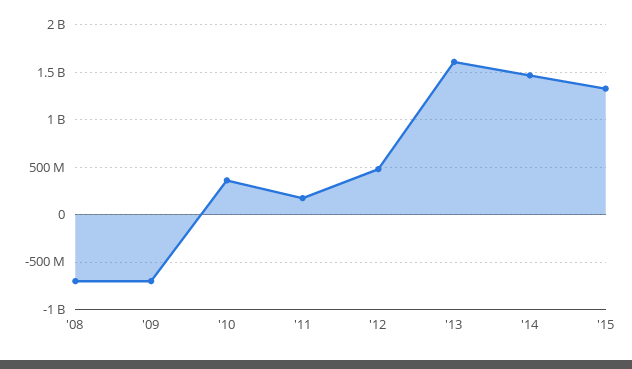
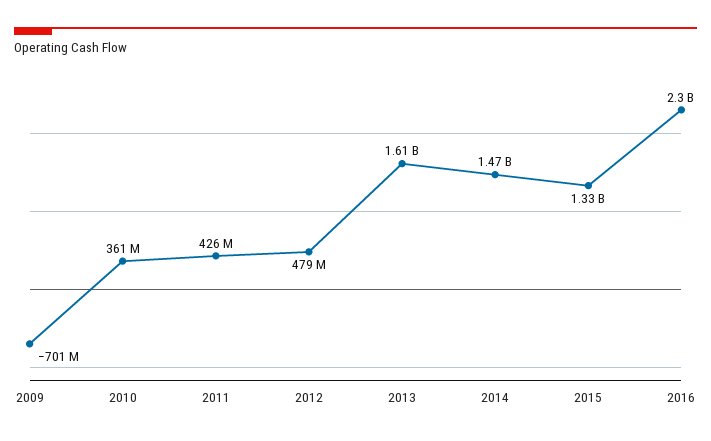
'08: -700000000 -> none
'11: 200000000 -> 426000000
2016: none -> 2300000000

